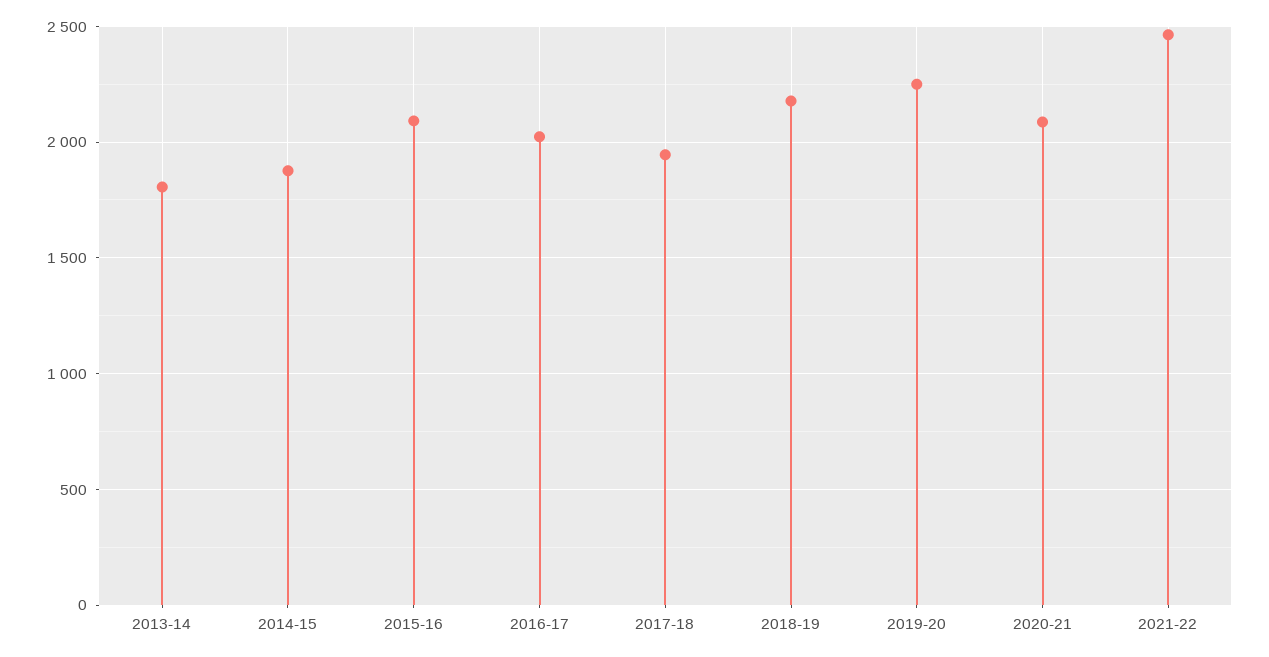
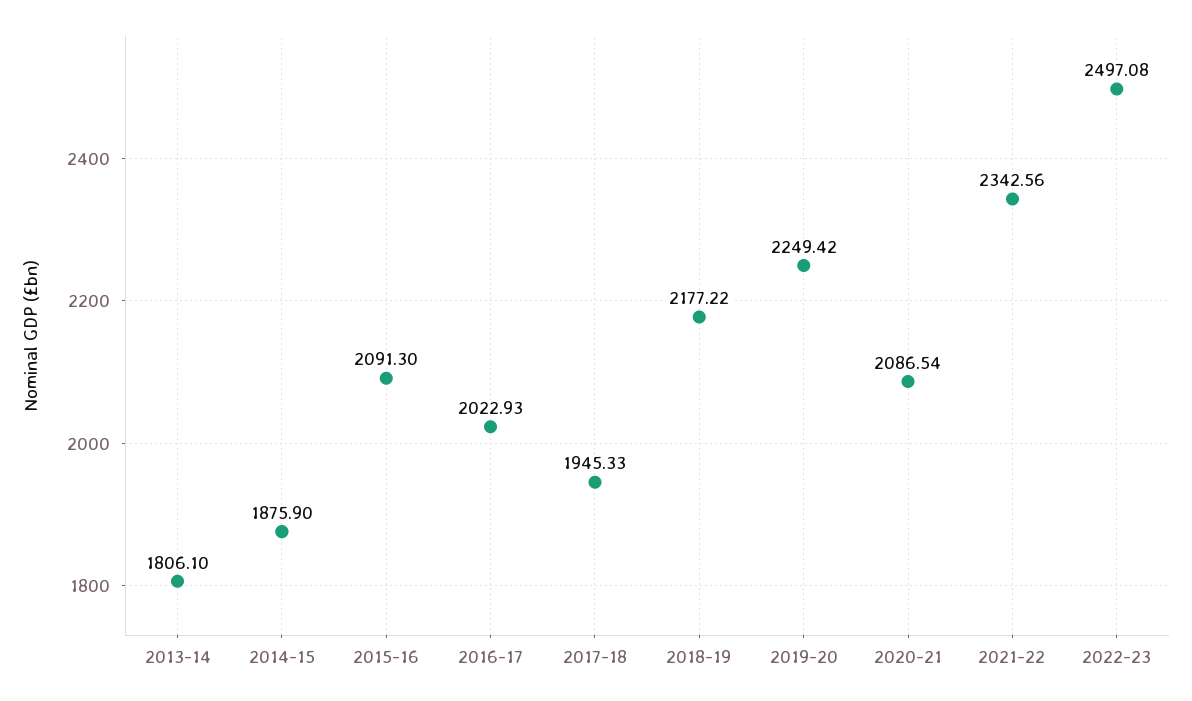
2021-22: 2450 -> 2342.56
2022-23: none -> 2497.08

